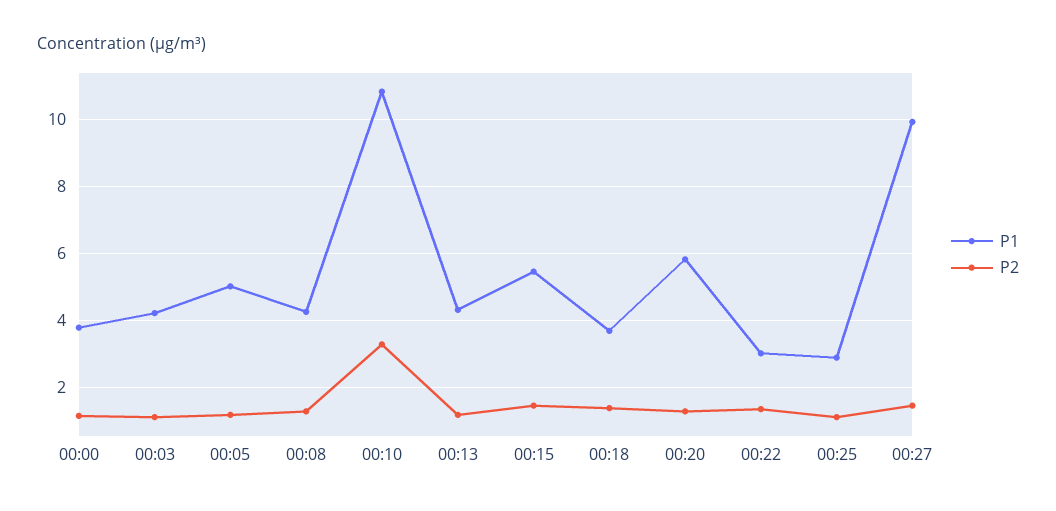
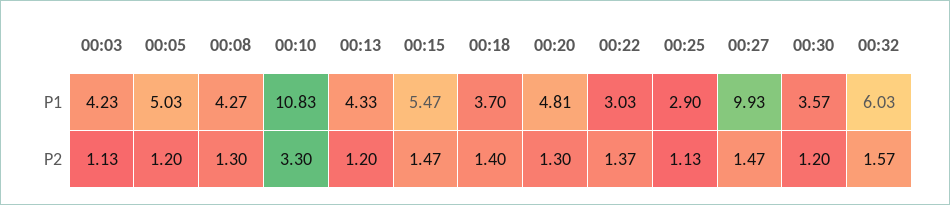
P1, 00:00: 3.8 -> none
P2, 00:00: 1.2 -> none
P1, 00:20: 5.8 -> 4.81
P1, 00:30: none -> 3.57
P1, 00:32: none -> 6.03
P2, 00:30: none -> 1.2
P2, 00:32: none -> 1.57

